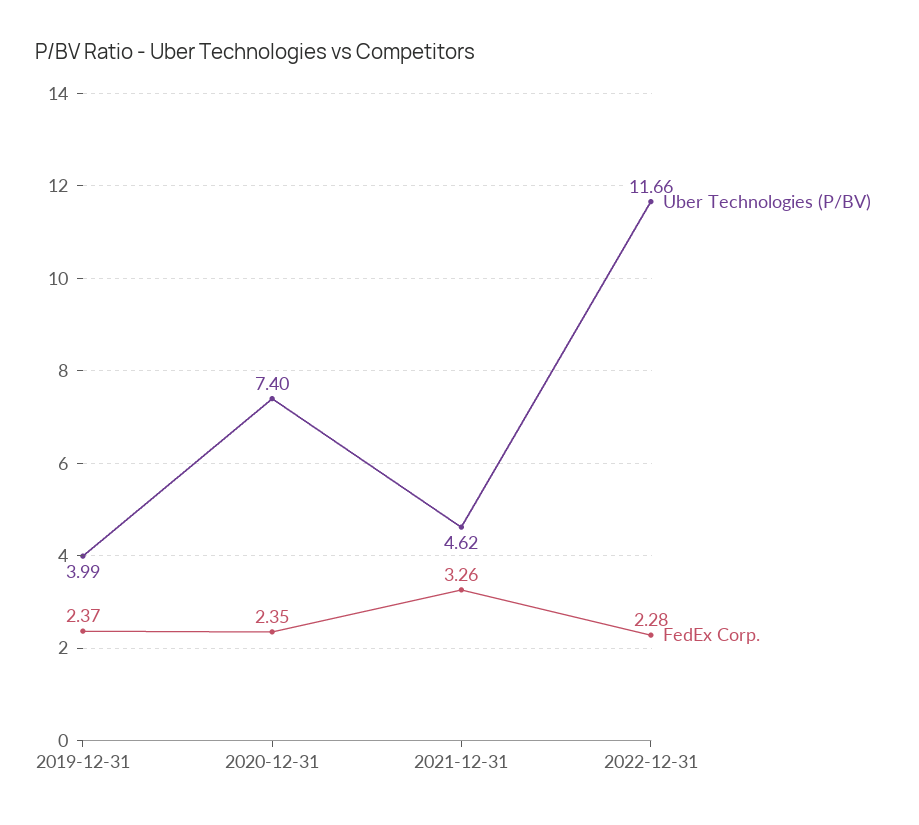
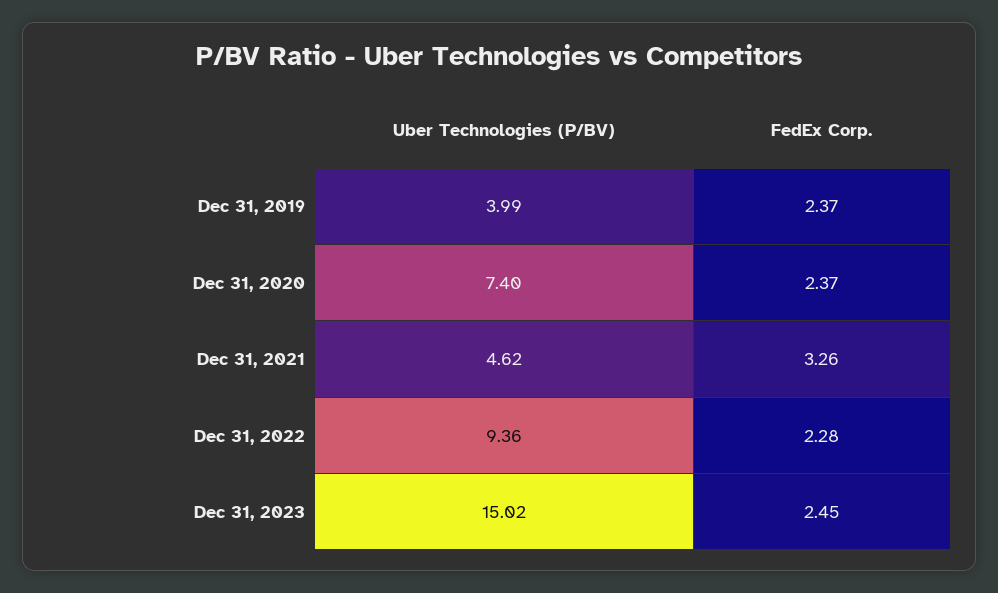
FedEx Corp., 2020-12-31: 2.35 -> 2.37
Uber Technologies (P/BV), 2022-12-31: 11.66 -> 9.36
Uber Technologies (P/BV), Dec 31, 2023: none -> 15.02
FedEx Corp., Dec 31, 2023: none -> 2.45

